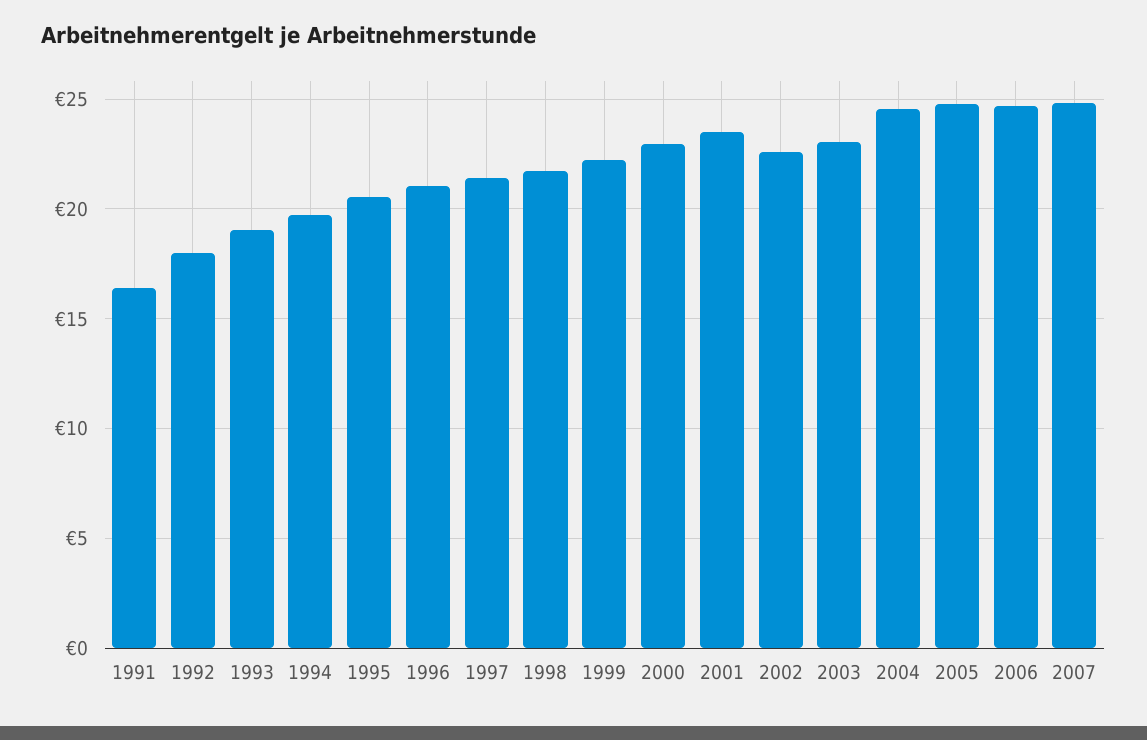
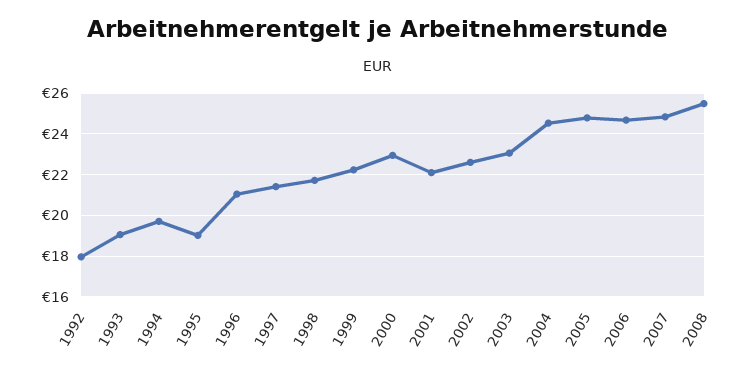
1991: 16.5 -> none
1995: 20.5 -> 19
2001: 23.5 -> 22
2008: none -> 25.5

